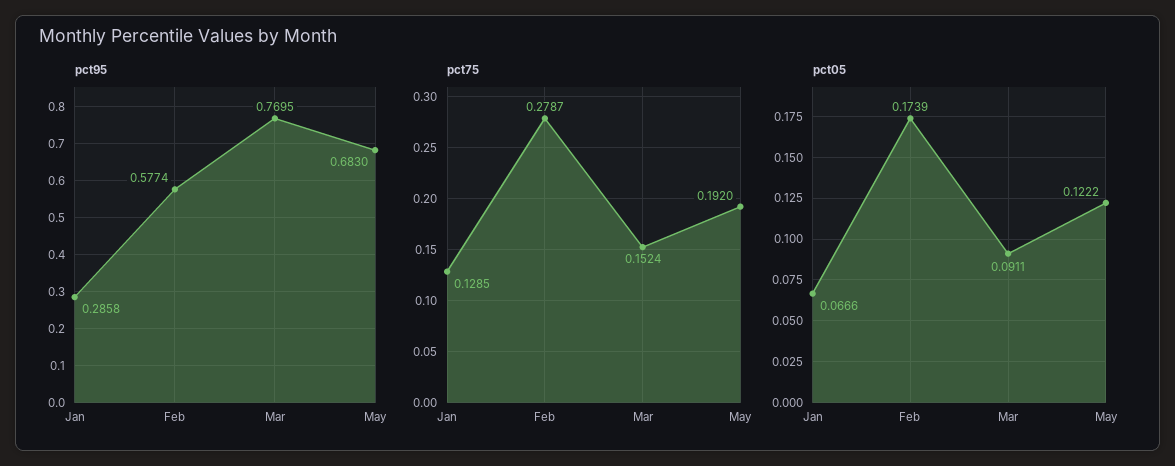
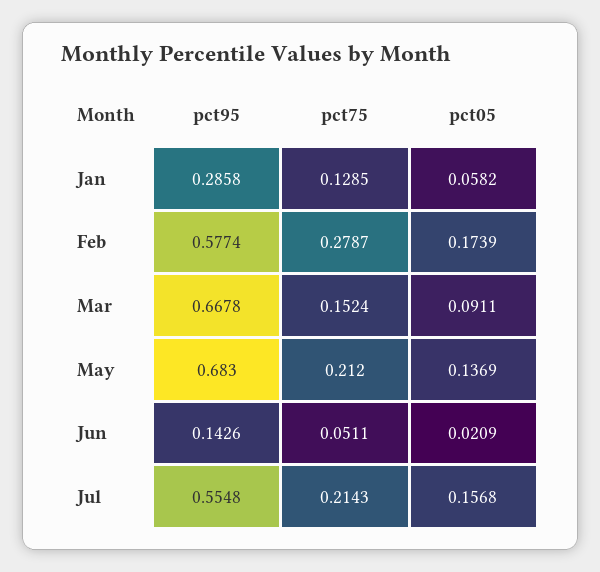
pct95, Mar: 0.7695 -> 0.6678
pct75, May: 0.192 -> 0.212
pct05, Jan: 0.0666 -> 0.0582
pct05, May: 0.1222 -> 0.1369
pct95, Jun: none -> 0.1426
pct75, Jun: none -> 0.0511
pct05, Jun: none -> 0.0209
pct95, Jul: none -> 0.5548
pct75, Jul: none -> 0.2143
pct05, Jul: none -> 0.1568

